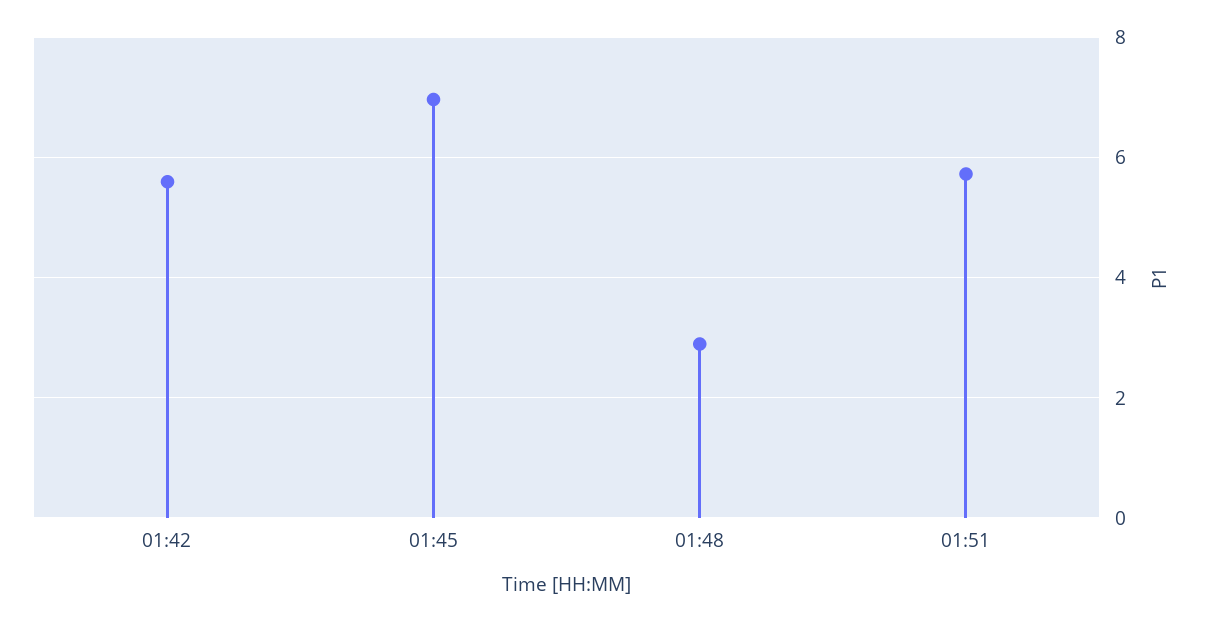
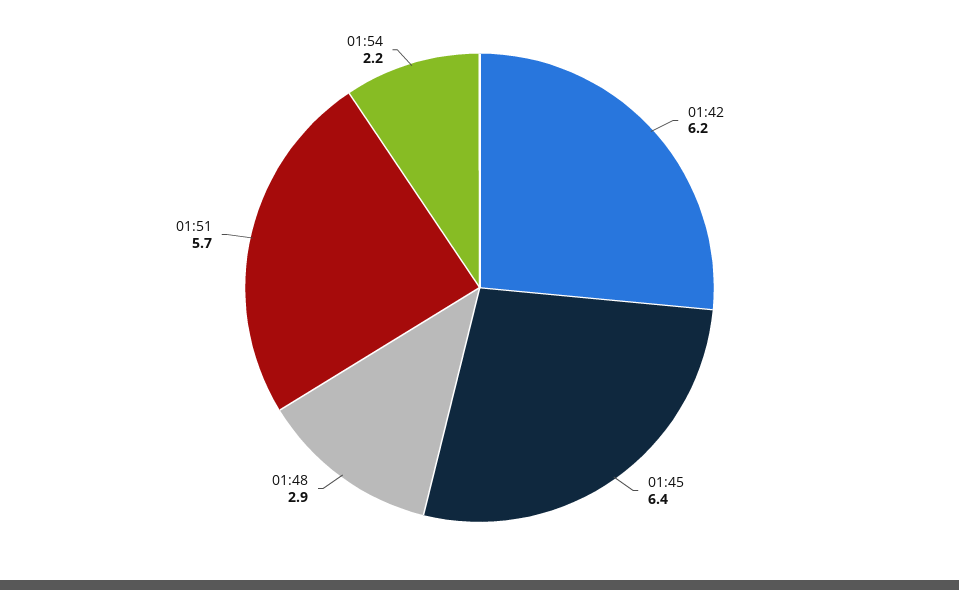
01:42: 5.6 -> 6.2
01:45: 7 -> 6.4
01:54: none -> 2.2

